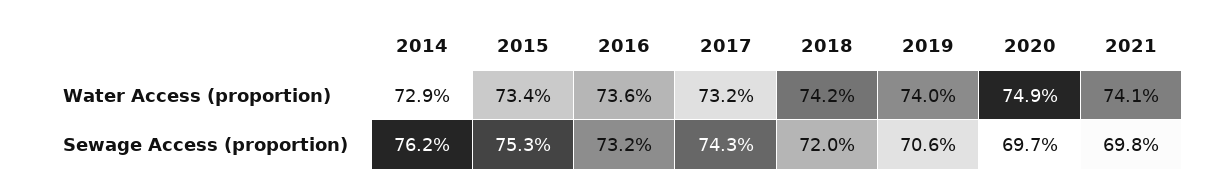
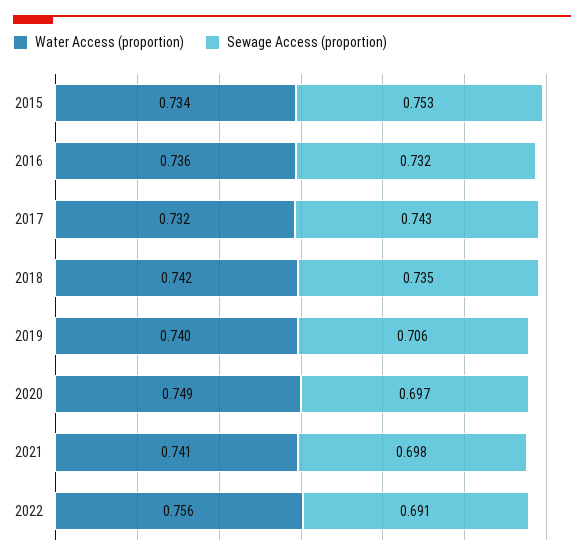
Water Access (proportion), 2014: 0.729 -> none
Sewage Access (proportion), 2014: 0.762 -> none
Sewage Access (proportion), 2018: 0.72 -> 0.735
Water Access (proportion), 2022: none -> 0.756
Sewage Access (proportion), 2022: none -> 0.691

